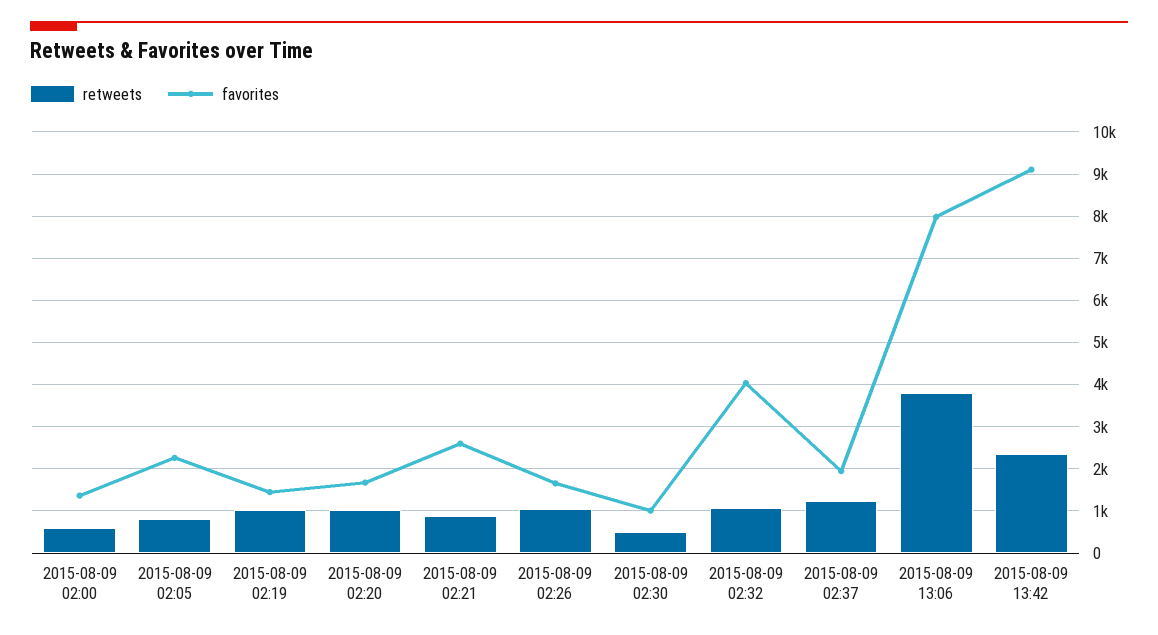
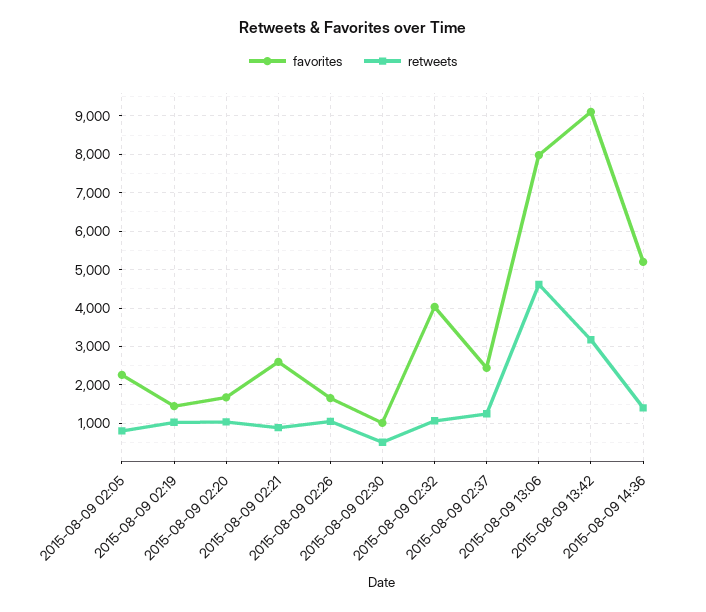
retweets, 2015-08-09 02:00: 600 -> none
favorites, 2015-08-09 02:00: 1400 -> none
favorites, 2015-08-09 02:37: 2000 -> 2400
retweets, 2015-08-09 13:06: 3800 -> 4600
retweets, 2015-08-09 13:42: 2400 -> 3200
favorites, 2015-08-09 14:36: none -> 5200
retweets, 2015-08-09 14:36: none -> 1400

